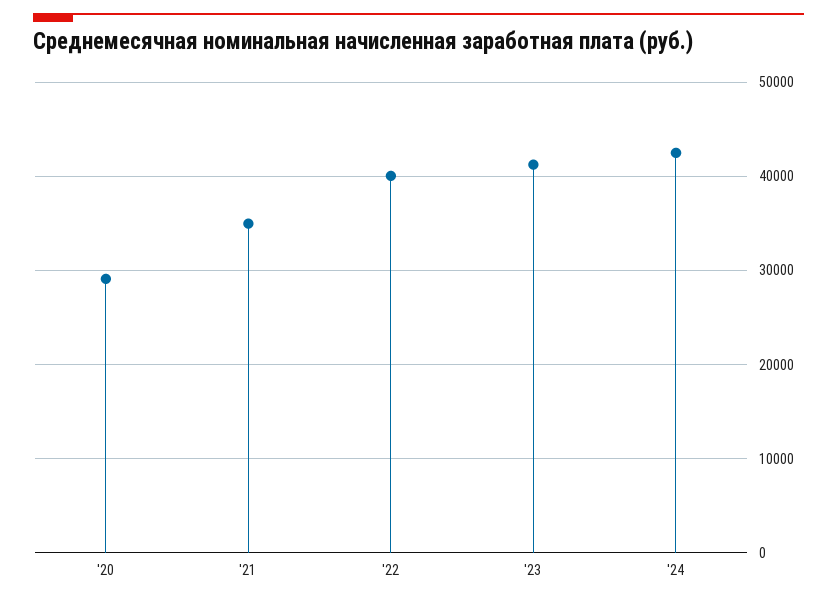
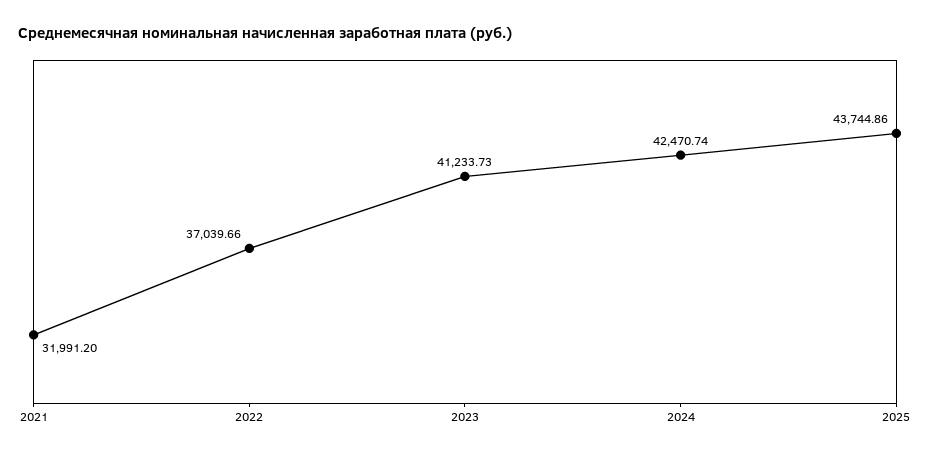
'20: 29000 -> none
'21: 35000 -> 31991.2
'22: 40000 -> 37039.66
2025: none -> 43744.86

